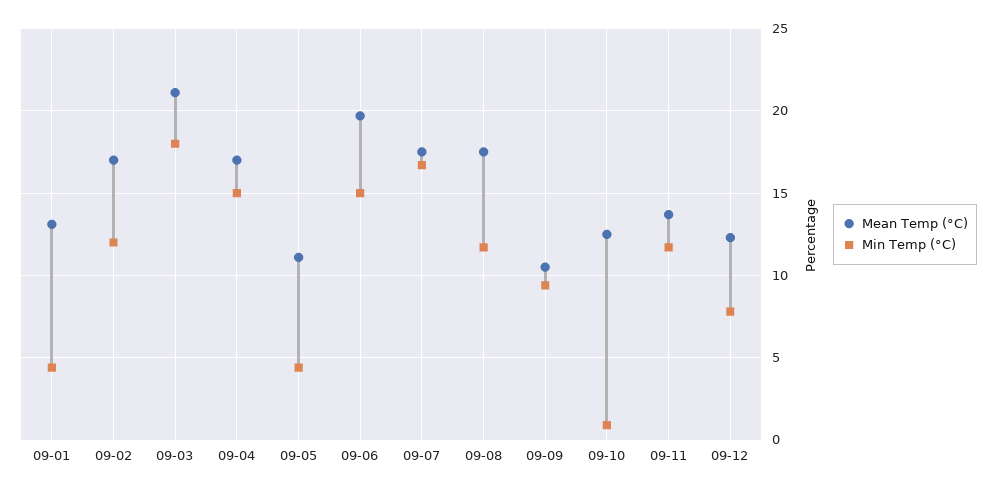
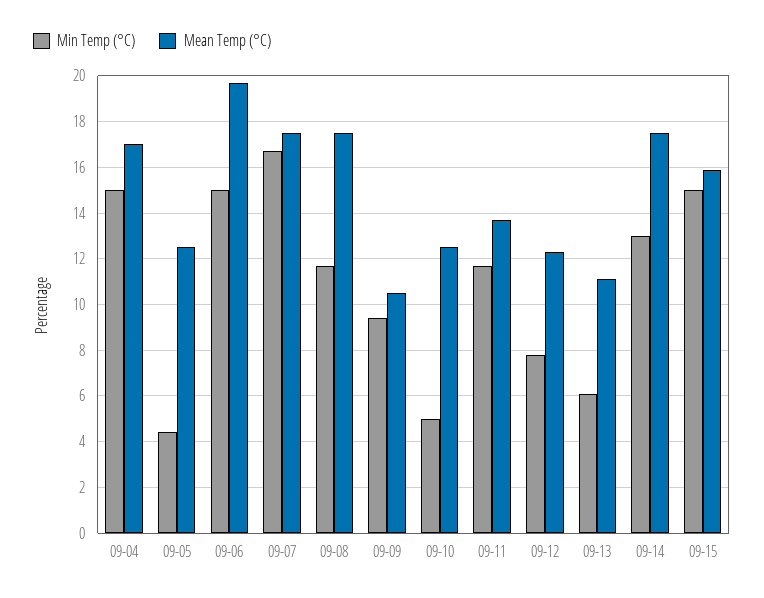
Mean Temp (°C), 09-01: 13 -> none
Min Temp (°C), 09-01: 4.5 -> none
Mean Temp (°C), 09-02: 17 -> none
Min Temp (°C), 09-02: 12 -> none
Mean Temp (°C), 09-03: 21 -> none
Min Temp (°C), 09-03: 18 -> none
Mean Temp (°C), 09-05: 11 -> 12.5
Min Temp (°C), 09-10: 1 -> 5
Min Temp (°C), 09-13: none -> 6
Mean Temp (°C), 09-13: none -> 11
Min Temp (°C), 09-14: none -> 13
Mean Temp (°C), 09-14: none -> 17.5
Min Temp (°C), 09-15: none -> 15
Mean Temp (°C), 09-15: none -> 16

